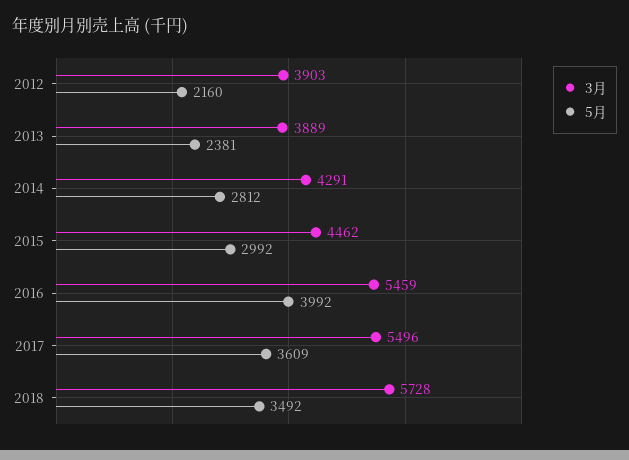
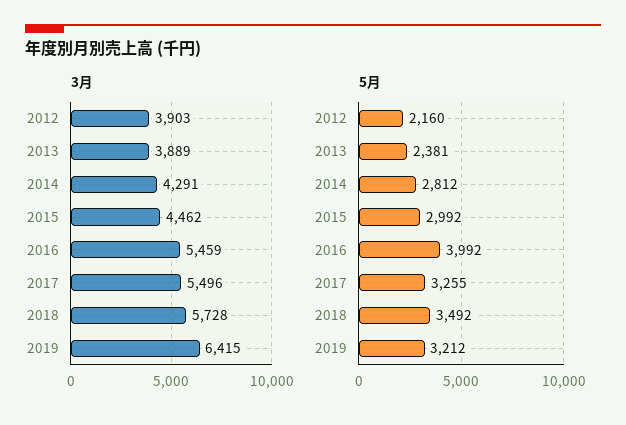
5月, 2017: 3609 -> 3255
3月, 2019: none -> 6415
5月, 2019: none -> 3212

